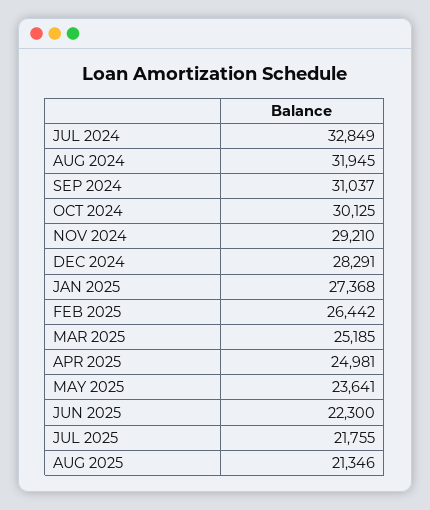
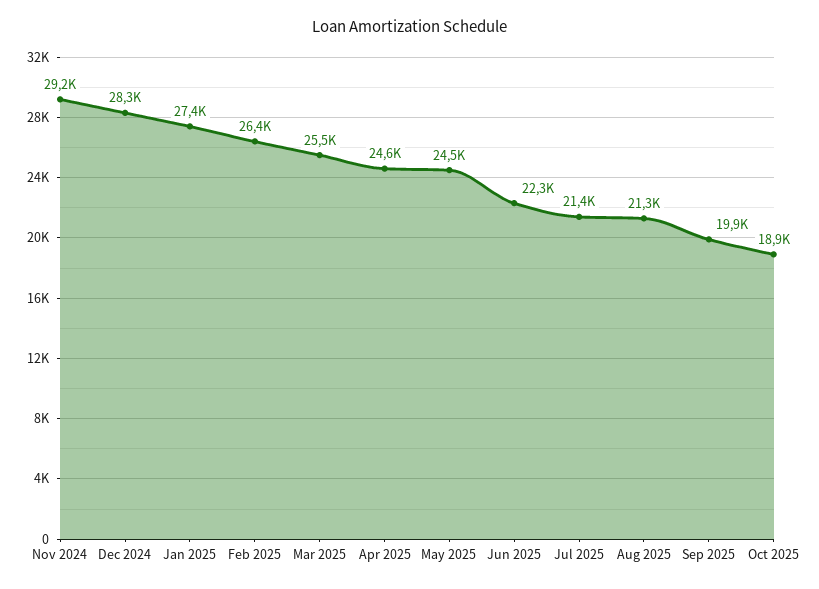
JUL 2024: 32849 -> none
AUG 2024: 31945 -> none
SEP 2024: 31037 -> none
OCT 2024: 30125 -> none
MAR 2025: 25185 -> 25500
APR 2025: 24981 -> 24600
MAY 2025: 23641 -> 24500
JUL 2025: 21755 -> 21400
Sep 2025: none -> 19900
Oct 2025: none -> 18900

